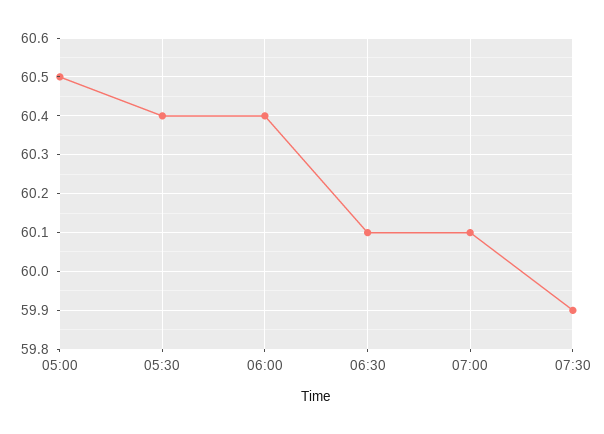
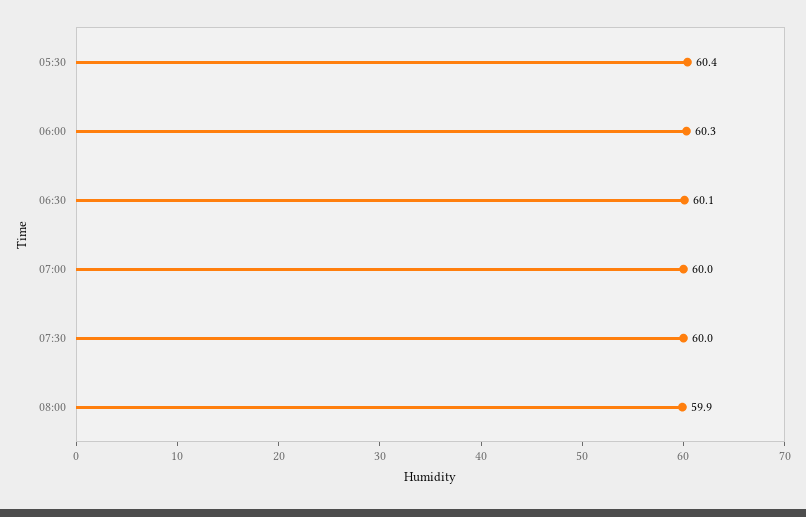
05:00: 60.5 -> none
06:00: 60.4 -> 60.3
07:00: 60.1 -> 60
07:30: 59.9 -> 60
08:00: none -> 59.9

